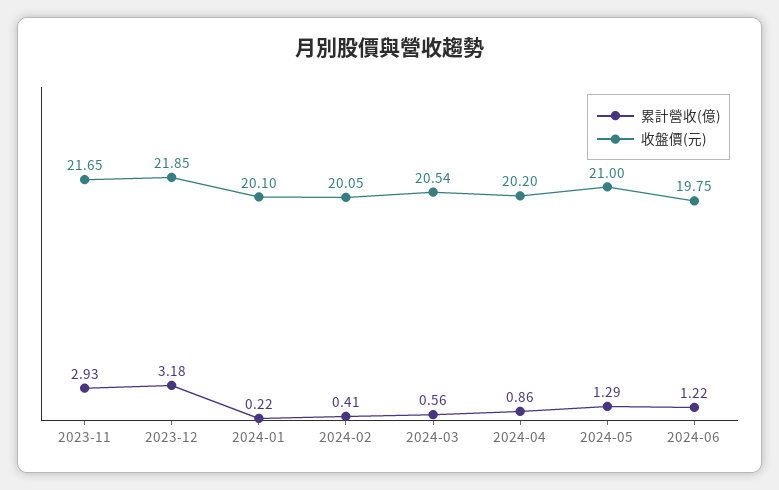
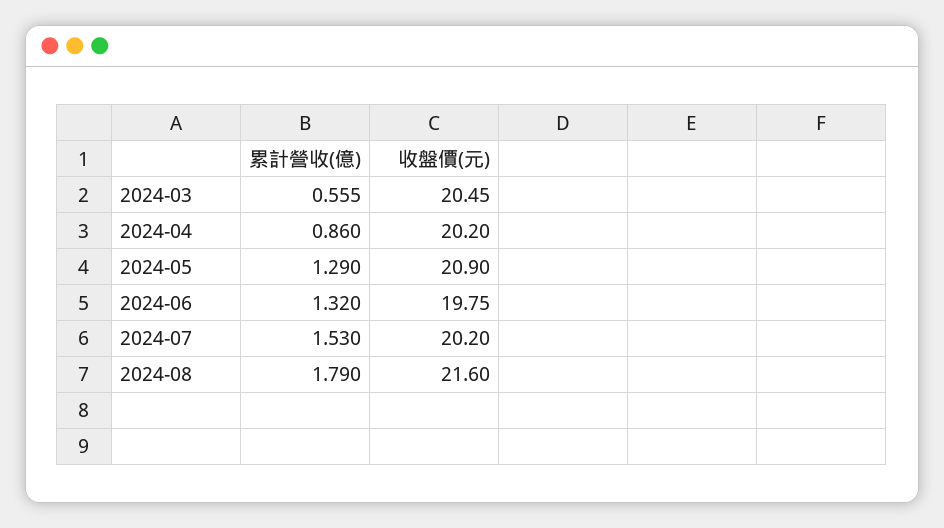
累計營收(億), 2023-11: 2.93 -> none
收盤價(元), 2023-11: 21.65 -> none
累計營收(億), 2023-12: 3.18 -> none
收盤價(元), 2023-12: 21.85 -> none
累計營收(億), 2024-01: 0.22 -> none
收盤價(元), 2024-01: 20.1 -> none
累計營收(億), 2024-02: 0.41 -> none
收盤價(元), 2024-02: 20.05 -> none
收盤價(元), 2024-03: 20.54 -> 20.45
收盤價(元), 2024-05: 21 -> 20.9
累計營收(億), 2024-06: 1.22 -> 1.32
累計營收(億), 2024-07: none -> 1.53
收盤價(元), 2024-07: none -> 20.2
累計營收(億), 2024-08: none -> 1.79
收盤價(元), 2024-08: none -> 21.6

